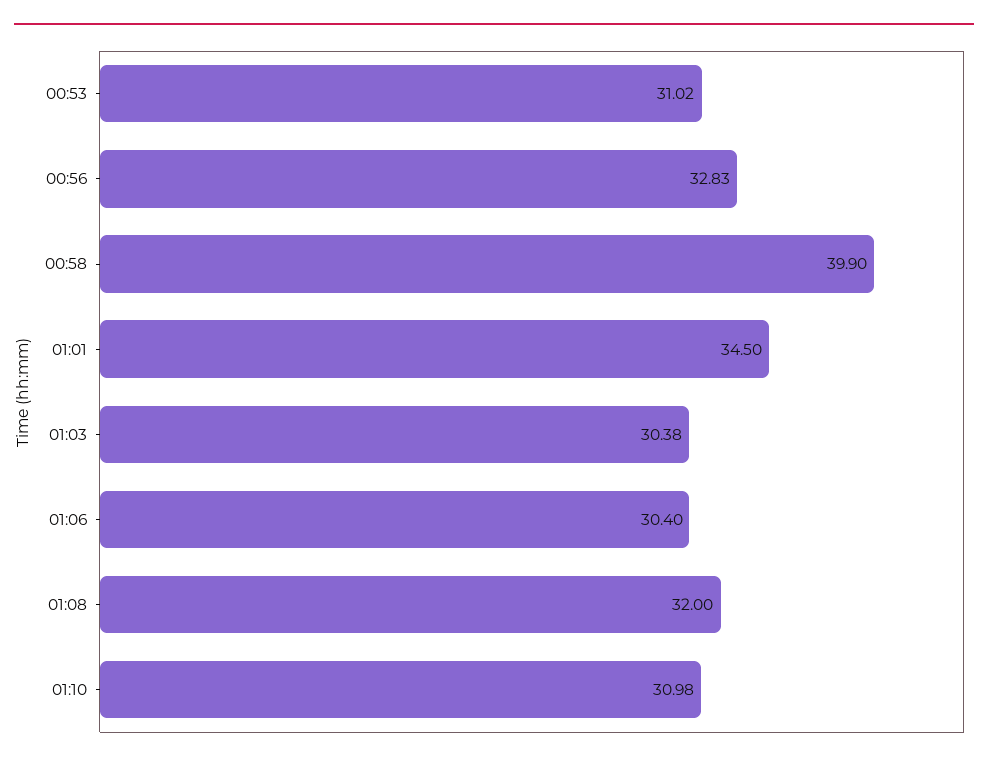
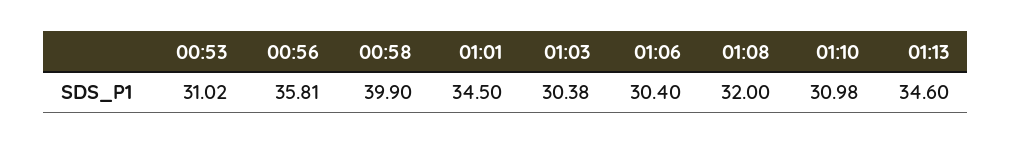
00:56: 32.83 -> 35.81
01:13: none -> 34.6

